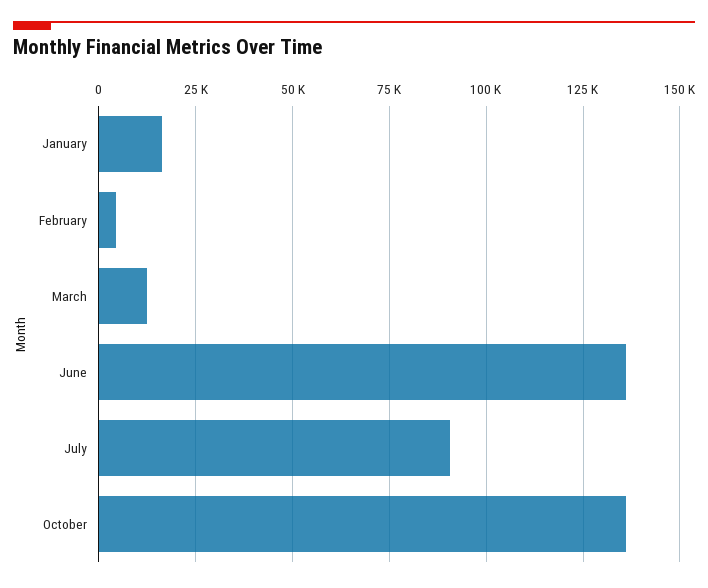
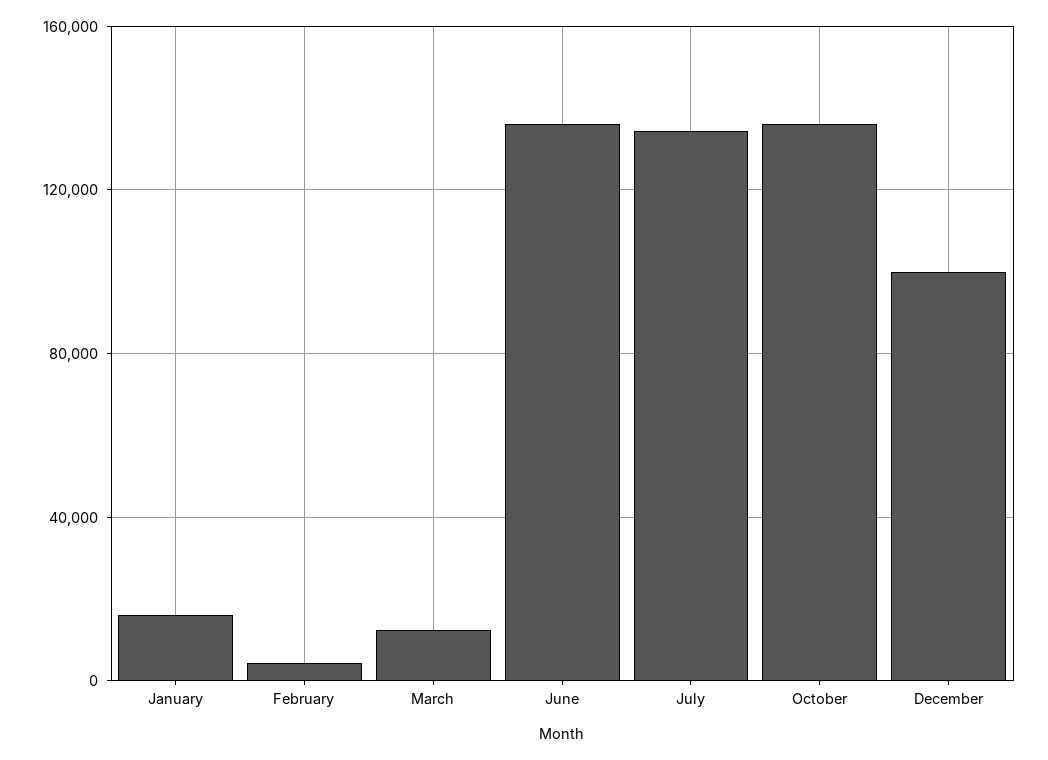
July: 90000 -> 135000
December: none -> 100000

